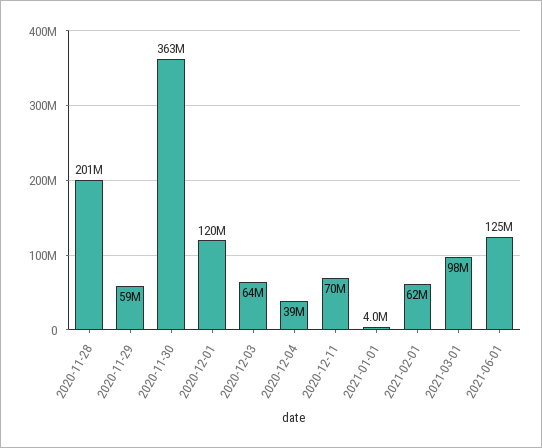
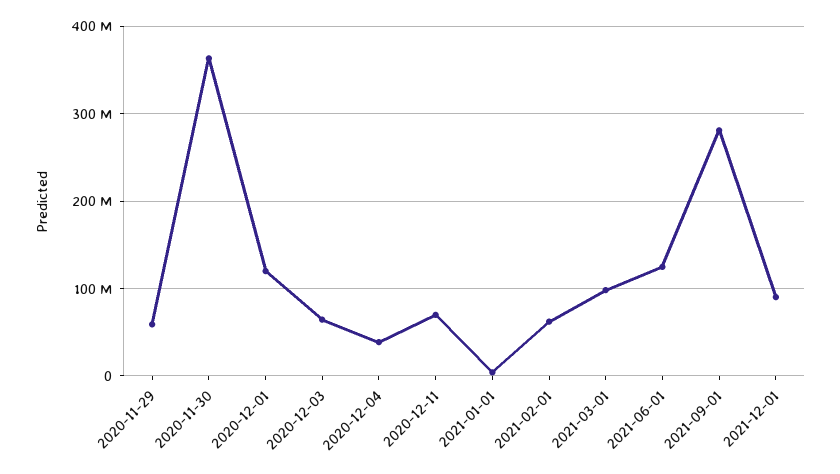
2020-11-28: 201000000 -> none
2021-09-01: none -> 280000000
2021-12-01: none -> 90000000

